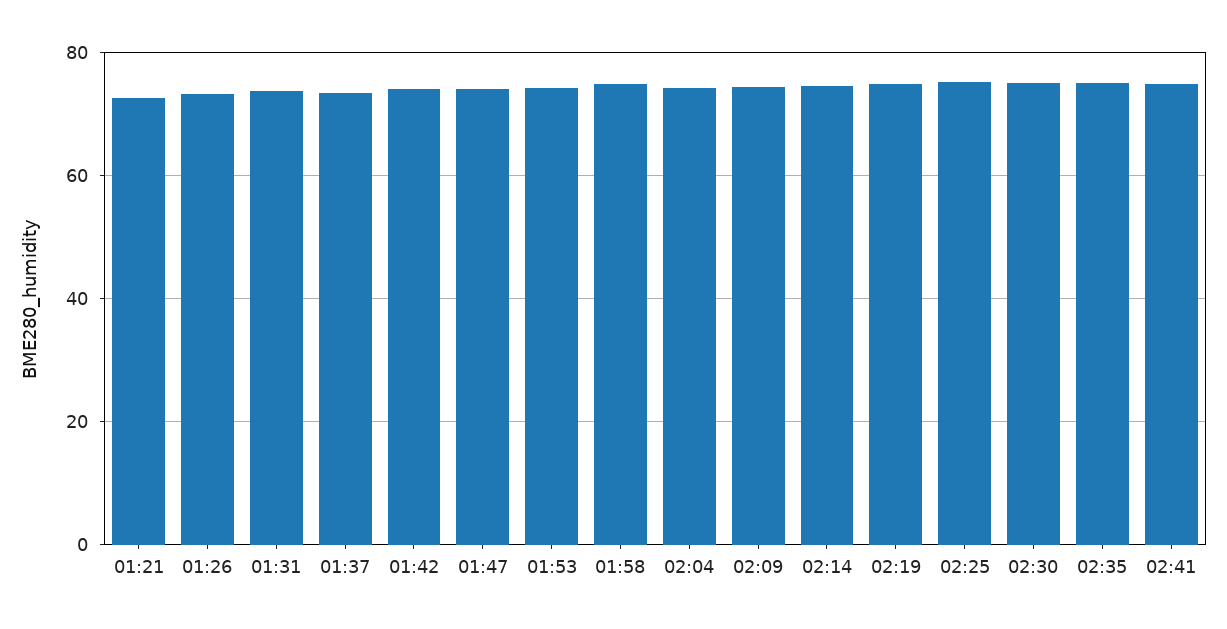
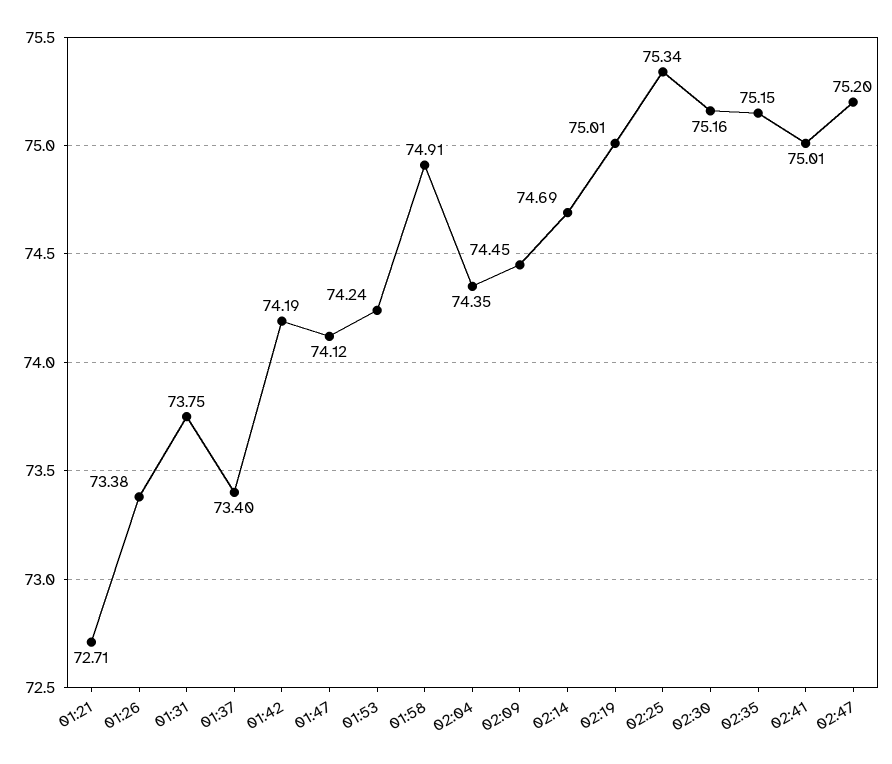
02:47: none -> 75.2

